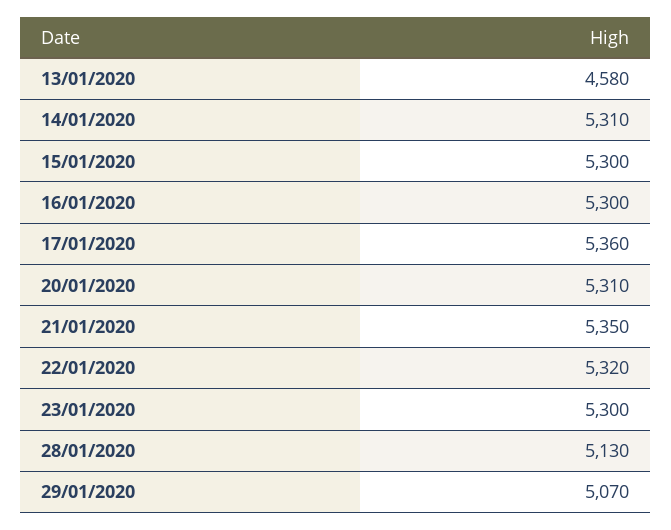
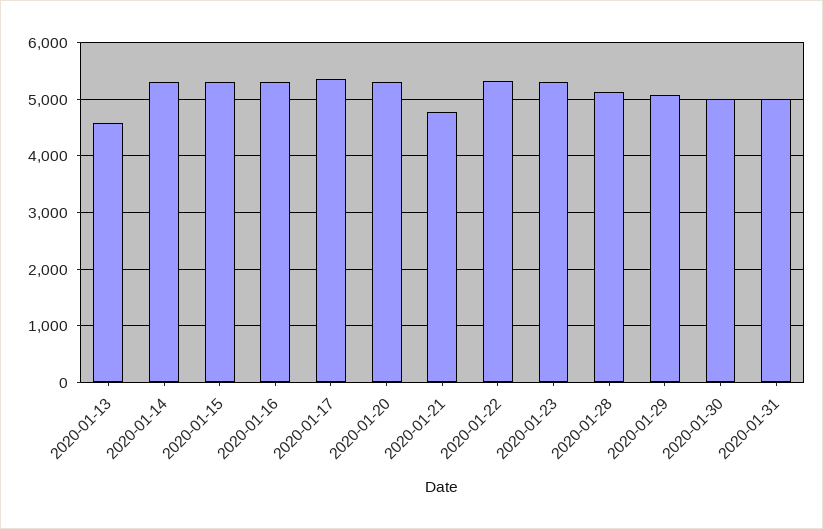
21/01/2020: 5350 -> 4800
2020-01-30: none -> 5000
2020-01-31: none -> 5000

